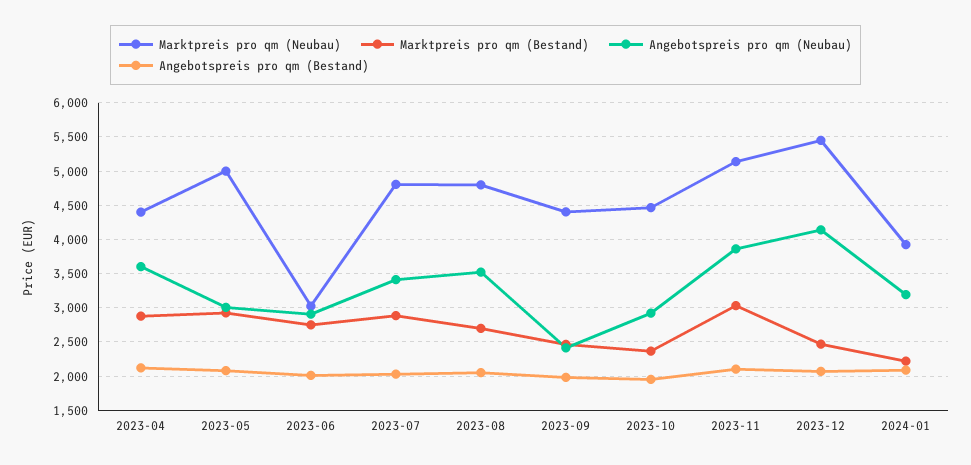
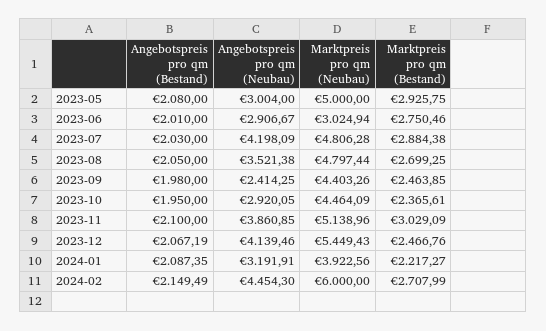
Marktpreis pro qm (Neubau), 2023-04: 4400 -> none
Marktpreis pro qm (Bestand), 2023-04: 2900 -> none
Angebotspreis pro qm (Neubau), 2023-04: 3600 -> none
Angebotspreis pro qm (Bestand), 2023-04: 2100 -> none
Angebotspreis pro qm (Neubau), 2023-07: 3400 -> 4198.09
Angebotspreis pro qm (Bestand), 2024-02: none -> 2149.49
Angebotspreis pro qm (Neubau), 2024-02: none -> 4454.3
Marktpreis pro qm (Neubau), 2024-02: none -> 6000
Marktpreis pro qm (Bestand), 2024-02: none -> 2707.99

